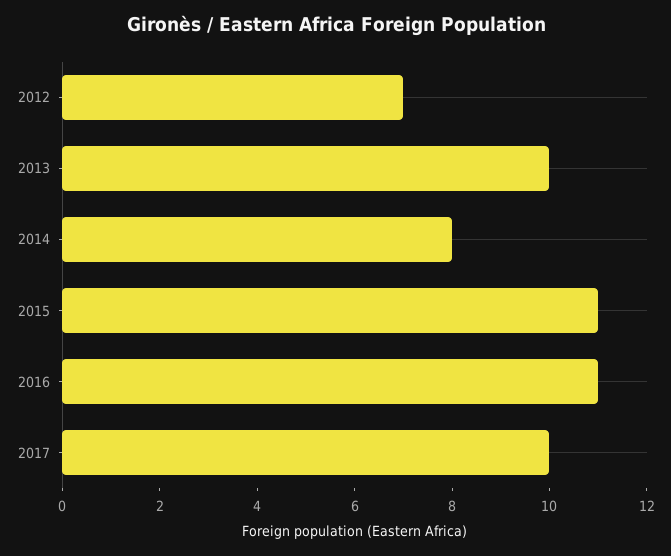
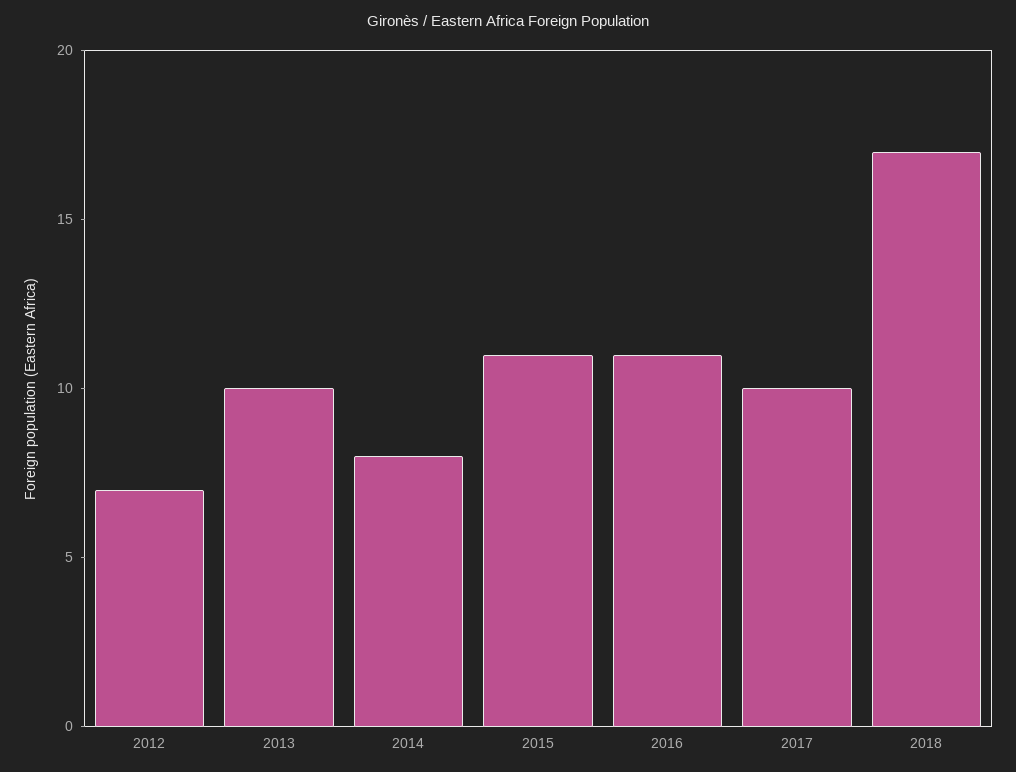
2018: none -> 17

